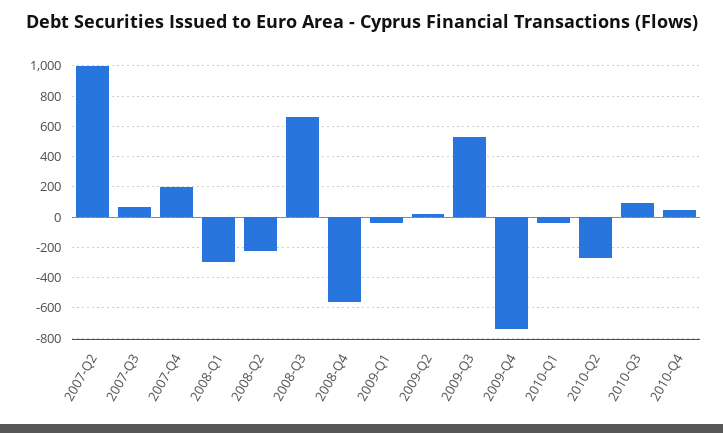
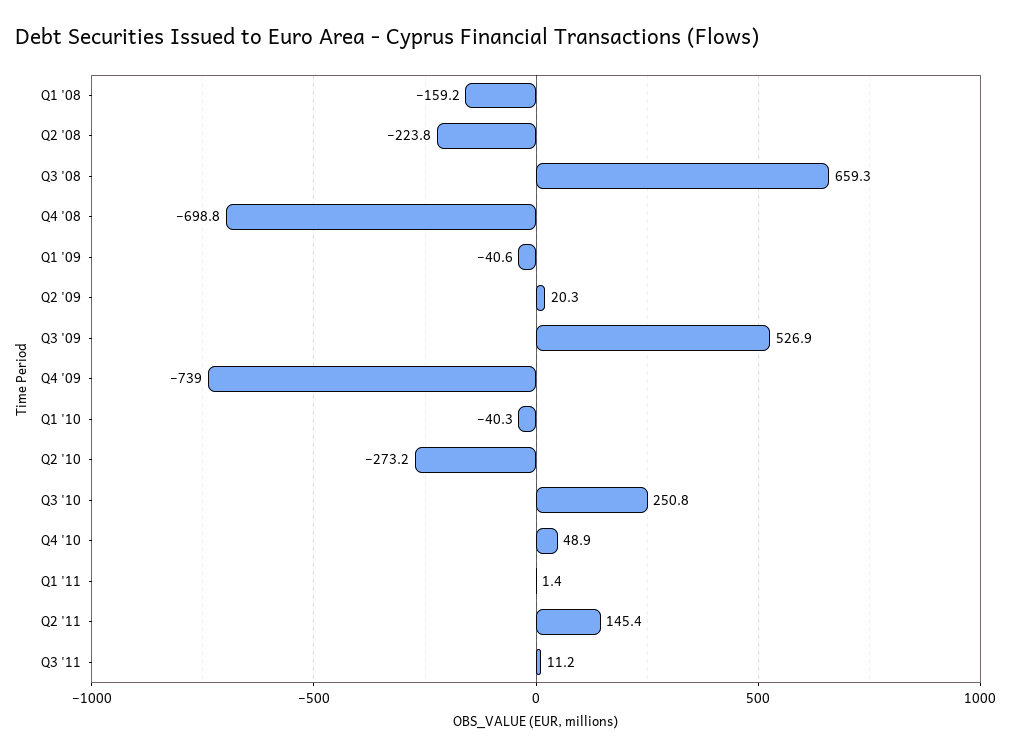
2007-Q2: 1000 -> none
2007-Q3: 50 -> none
2007-Q4: 200 -> none
2008-Q1: -300 -> -159.2
2008-Q4: -550 -> -698.8
2010-Q3: 100 -> 250.8
Q1 '11: none -> 1.4
Q2 '11: none -> 145.4
Q3 '11: none -> 11.2

